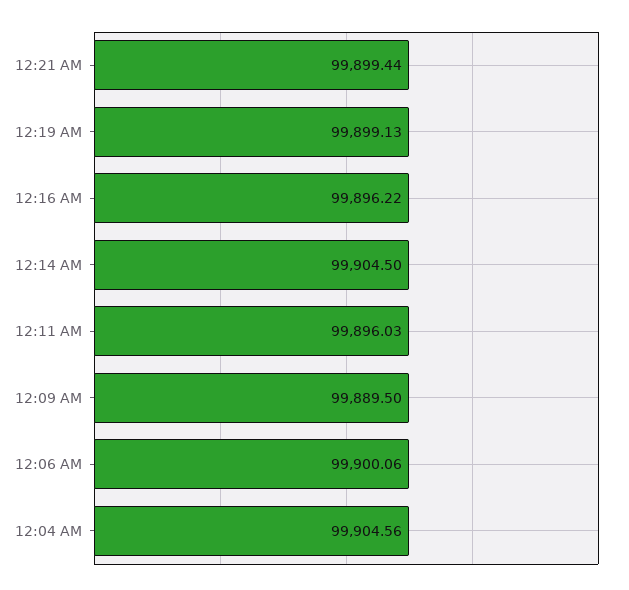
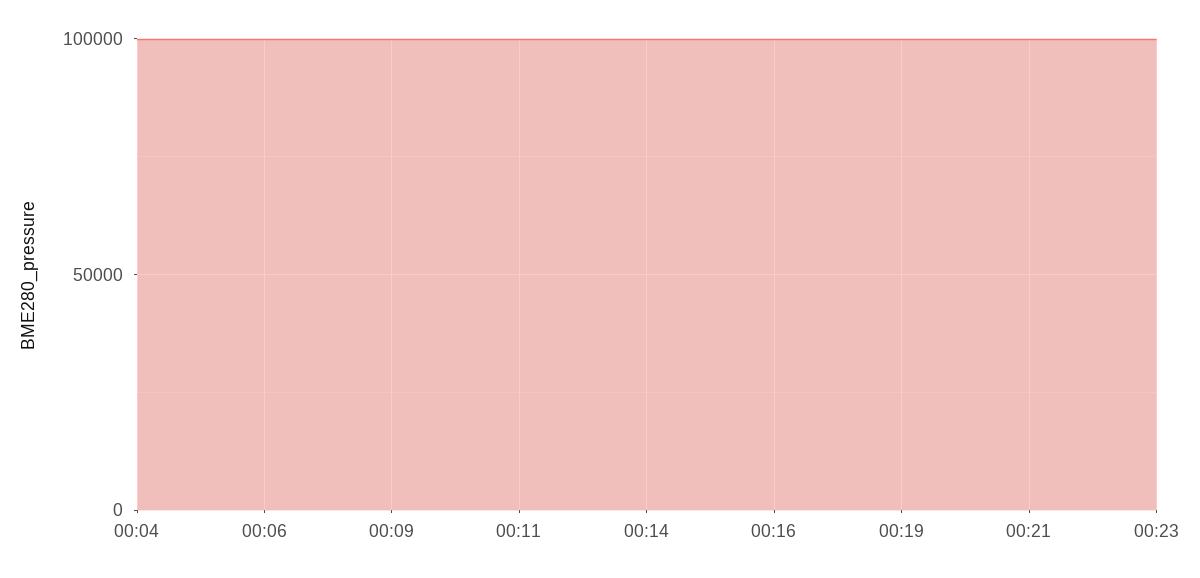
00:23: none -> 100000

